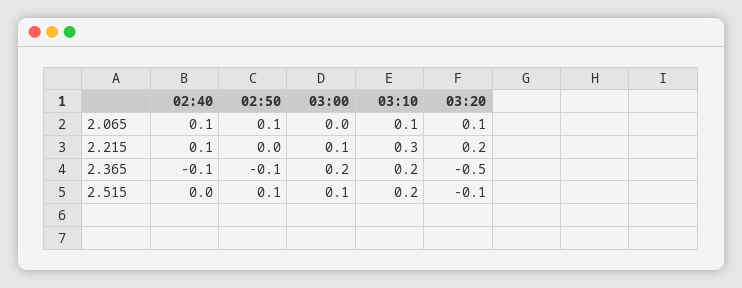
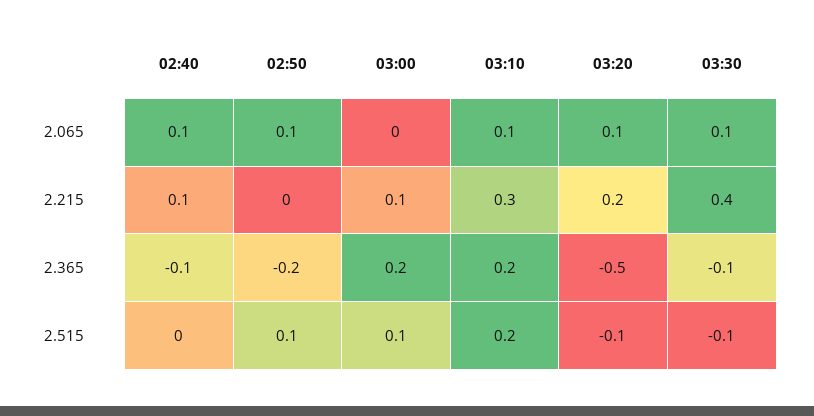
02:50, 2.365: -0.1 -> -0.2
03:30, 2.065: none -> 0.1
03:30, 2.215: none -> 0.4
03:30, 2.365: none -> -0.1
03:30, 2.515: none -> -0.1

